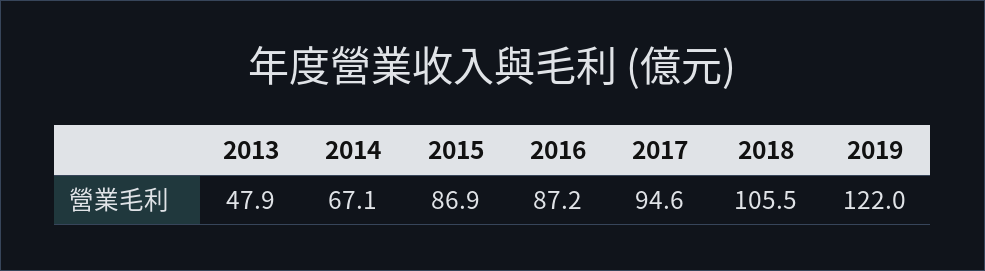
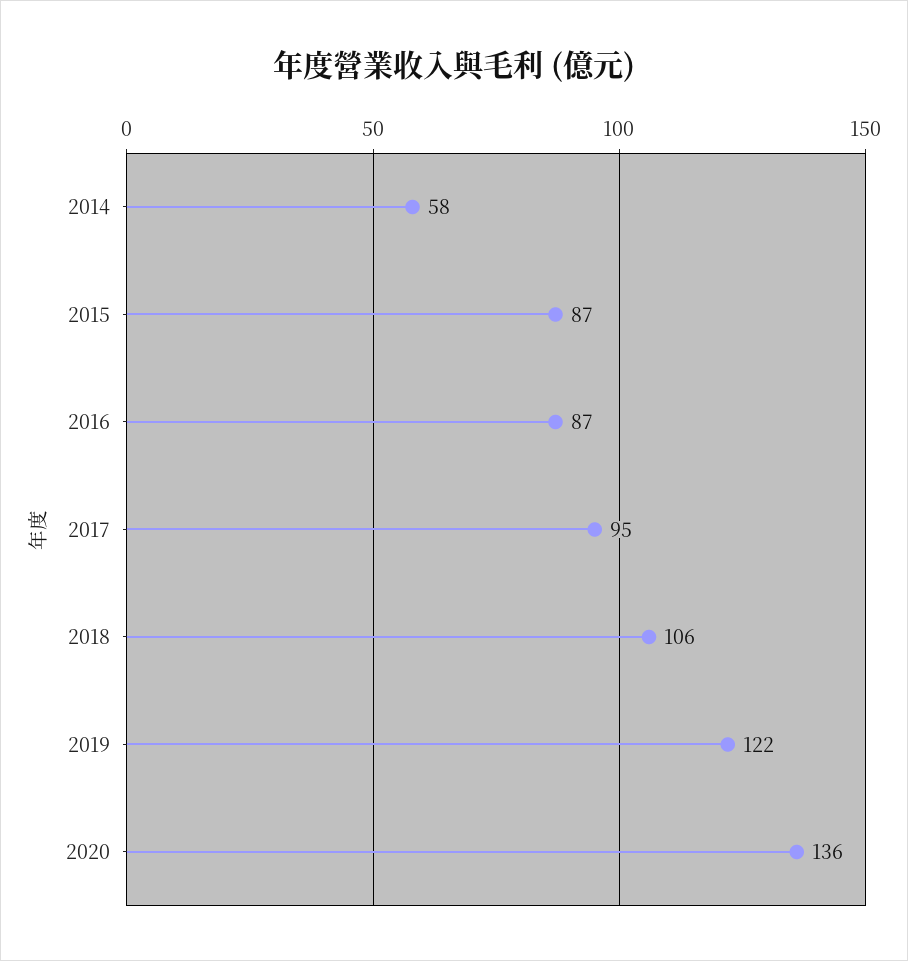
2013: 47.9 -> none
2014: 67.1 -> 58
2020: none -> 136

